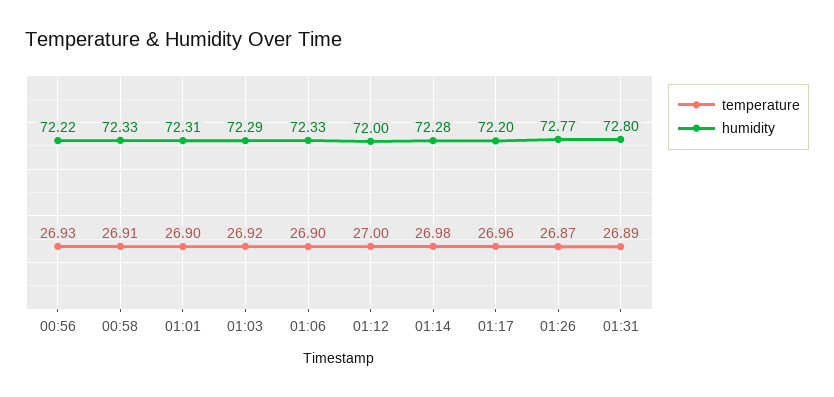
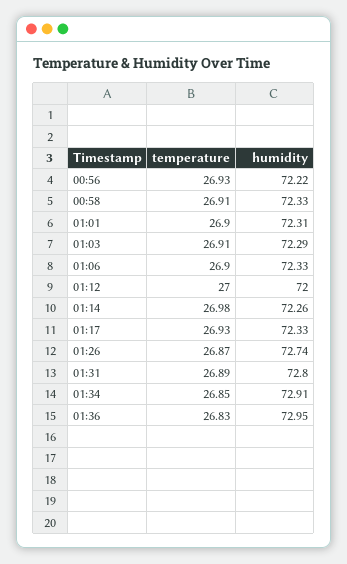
temperature, 01:03: 26.92 -> 26.91
humidity, 01:14: 72.28 -> 72.26
temperature, 01:17: 26.96 -> 26.93
humidity, 01:17: 72.2 -> 72.33
humidity, 01:26: 72.77 -> 72.74
temperature, 01:34: none -> 26.85
humidity, 01:34: none -> 72.91
temperature, 01:36: none -> 26.83
humidity, 01:36: none -> 72.95

